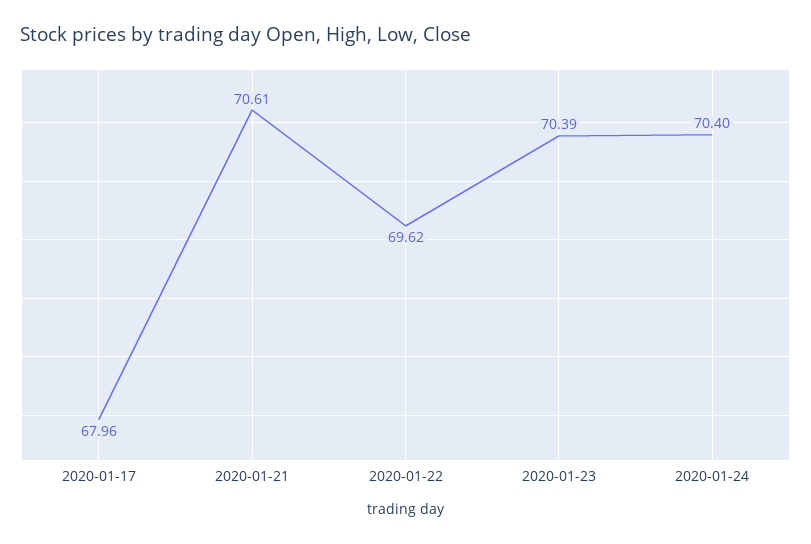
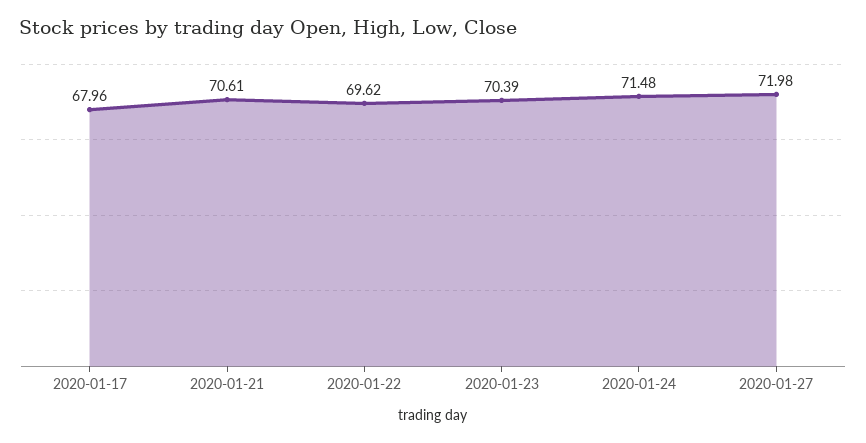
2020-01-24: 70.4 -> 71.48
2020-01-27: none -> 71.98

